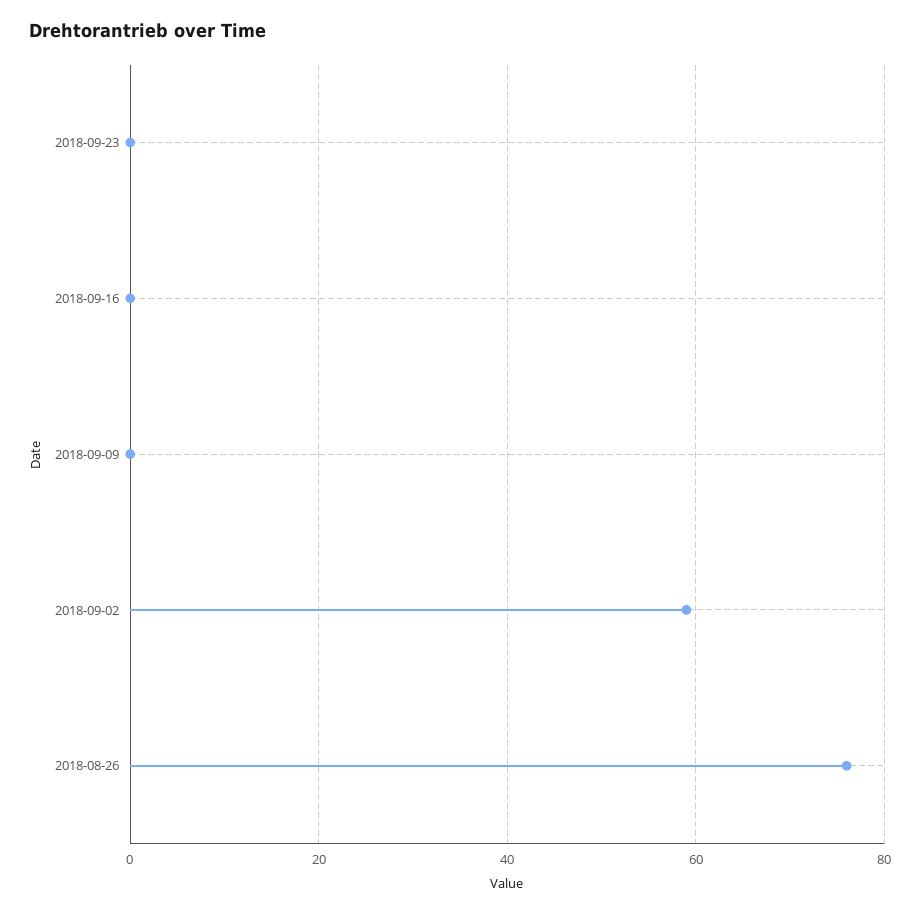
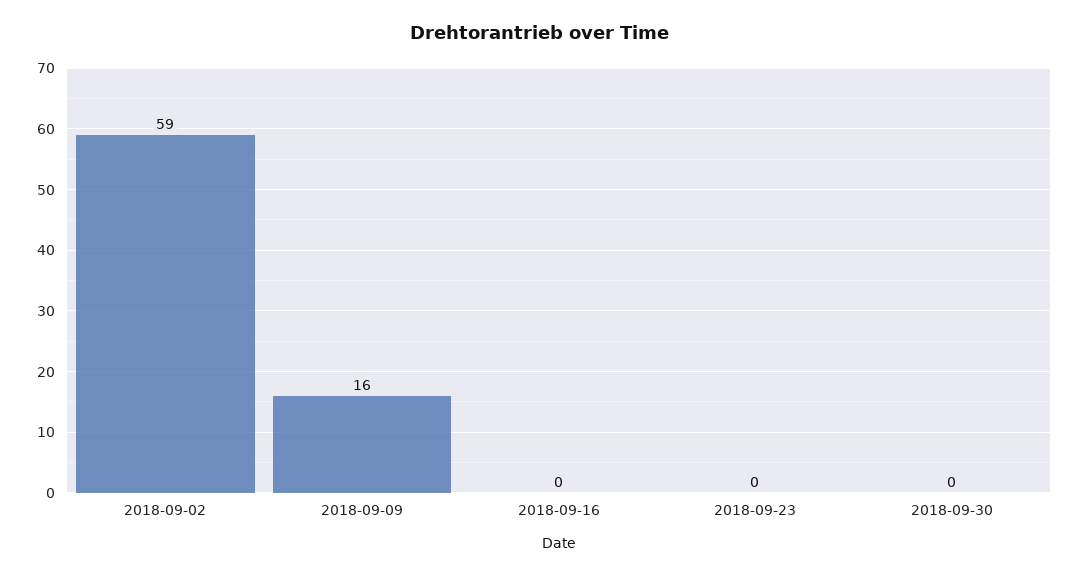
2018-09-09: 0 -> 16
2018-08-26: 75 -> none
2018-09-30: none -> 0

